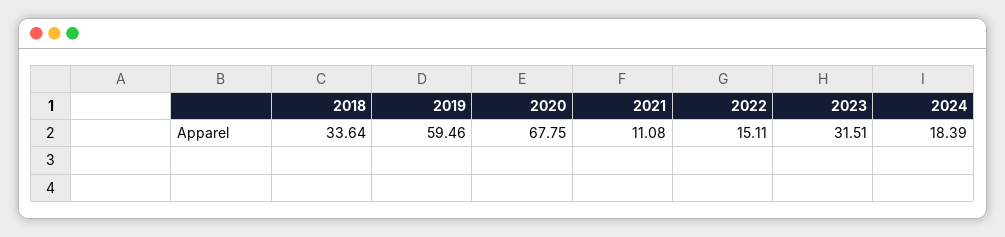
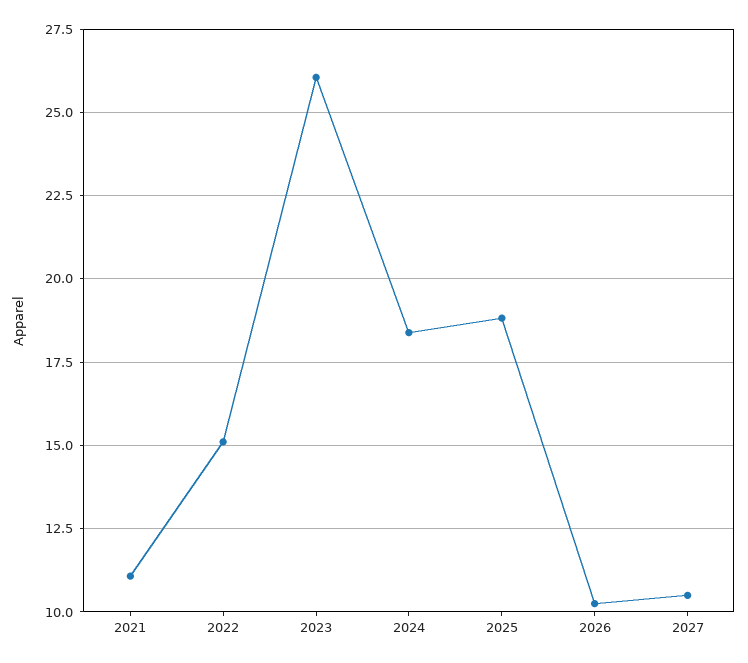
2018: 33.64 -> none
2019: 59.46 -> none
2020: 67.75 -> none
2023: 31.51 -> 26
2025: none -> 18.75
2026: none -> 10.25
2027: none -> 10.5

